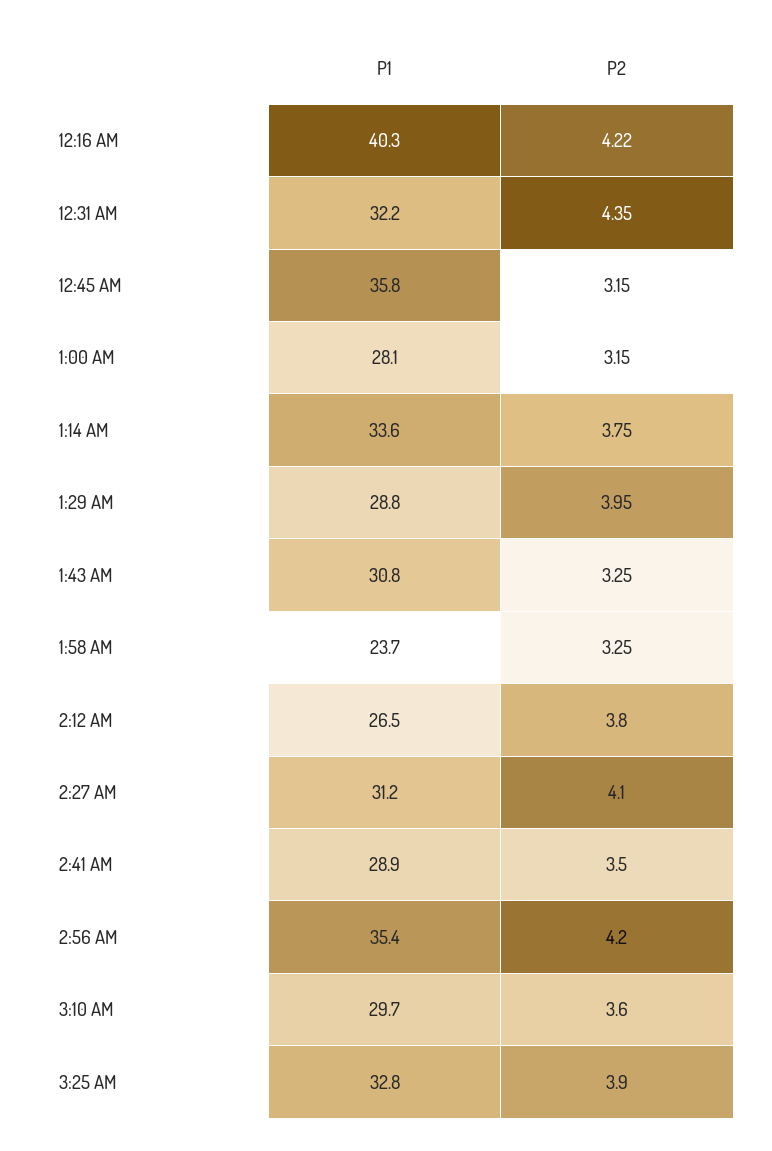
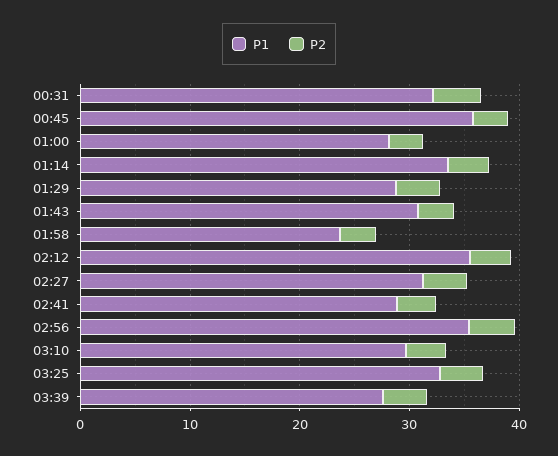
P1, 12:16 AM: 40.3 -> none
P2, 12:16 AM: 4.22 -> none
P1, 2:12 AM: 26.5 -> 36
P1, 03:39: none -> 28
P2, 03:39: none -> 4

